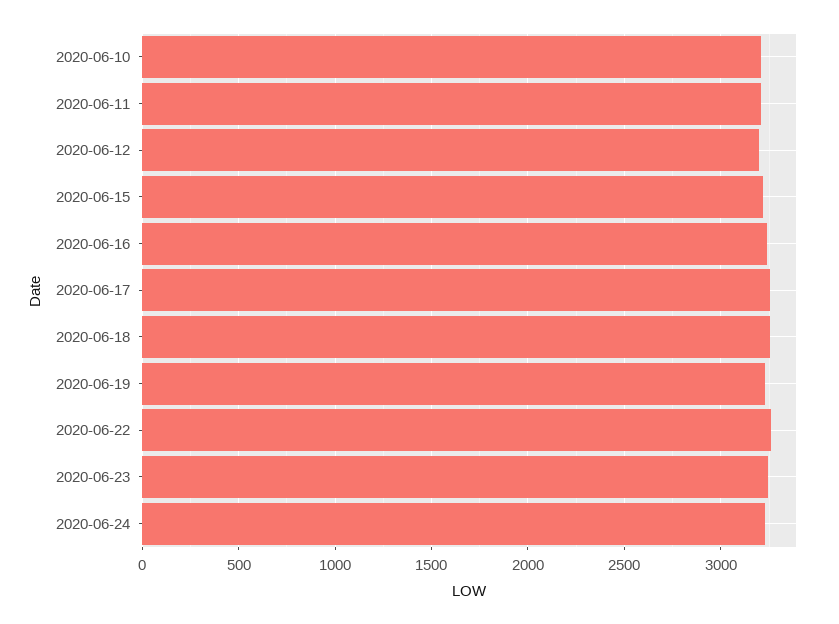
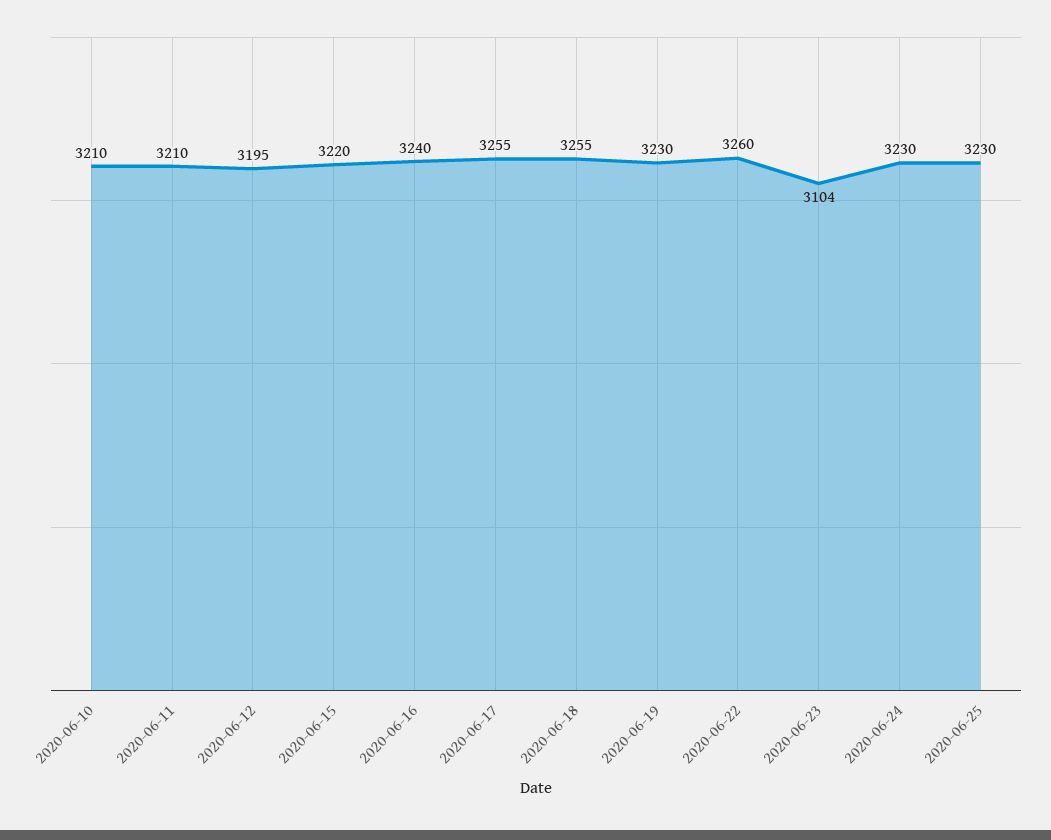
2020-06-23: 3250 -> 3104
2020-06-25: none -> 3230

